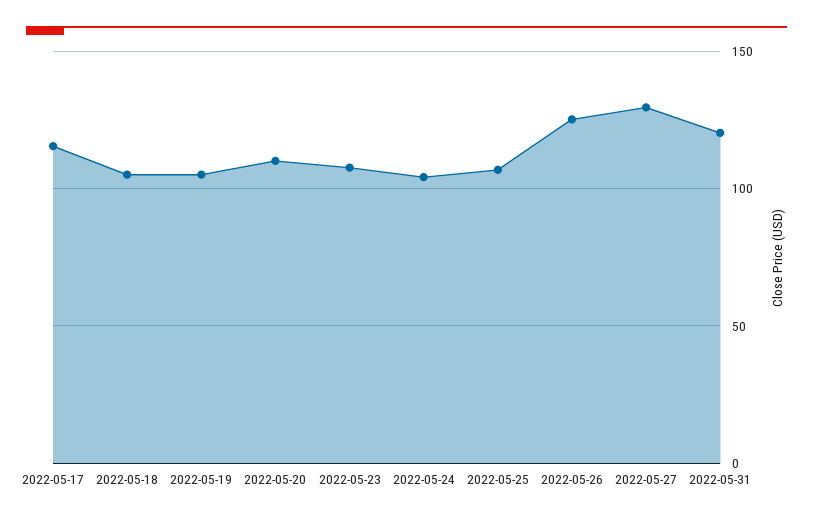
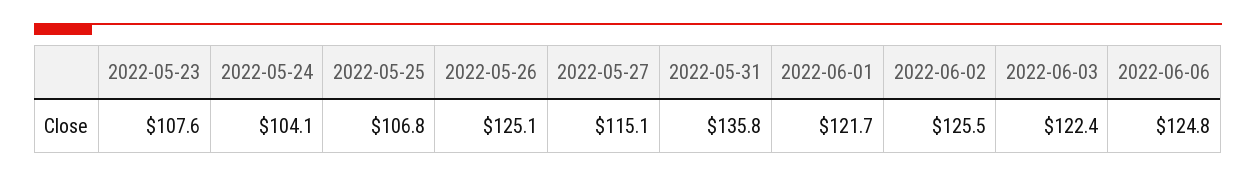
2022-05-17: 115 -> none
2022-05-18: 105 -> none
2022-05-19: 105 -> none
2022-05-20: 110 -> none
2022-05-27: 130 -> 115.1
2022-05-31: 120 -> 135.8
2022-06-01: none -> 121.7
2022-06-02: none -> 125.5
2022-06-03: none -> 122.4
2022-06-06: none -> 124.8

